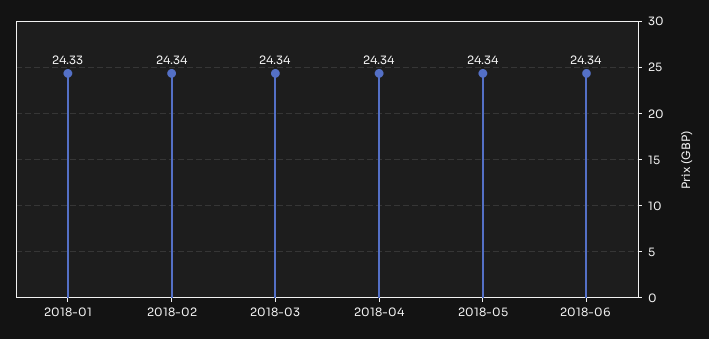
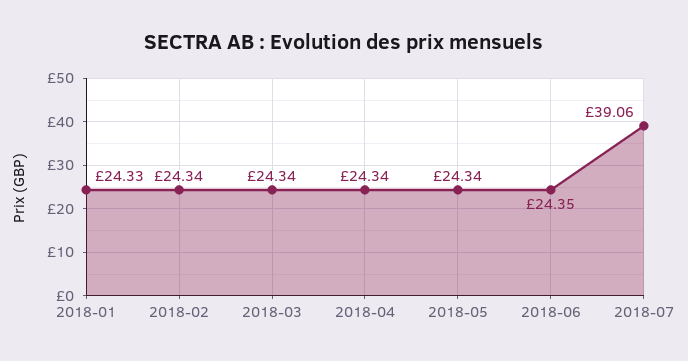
2018-06: 24.34 -> 24.35
2018-07: none -> 39.06

